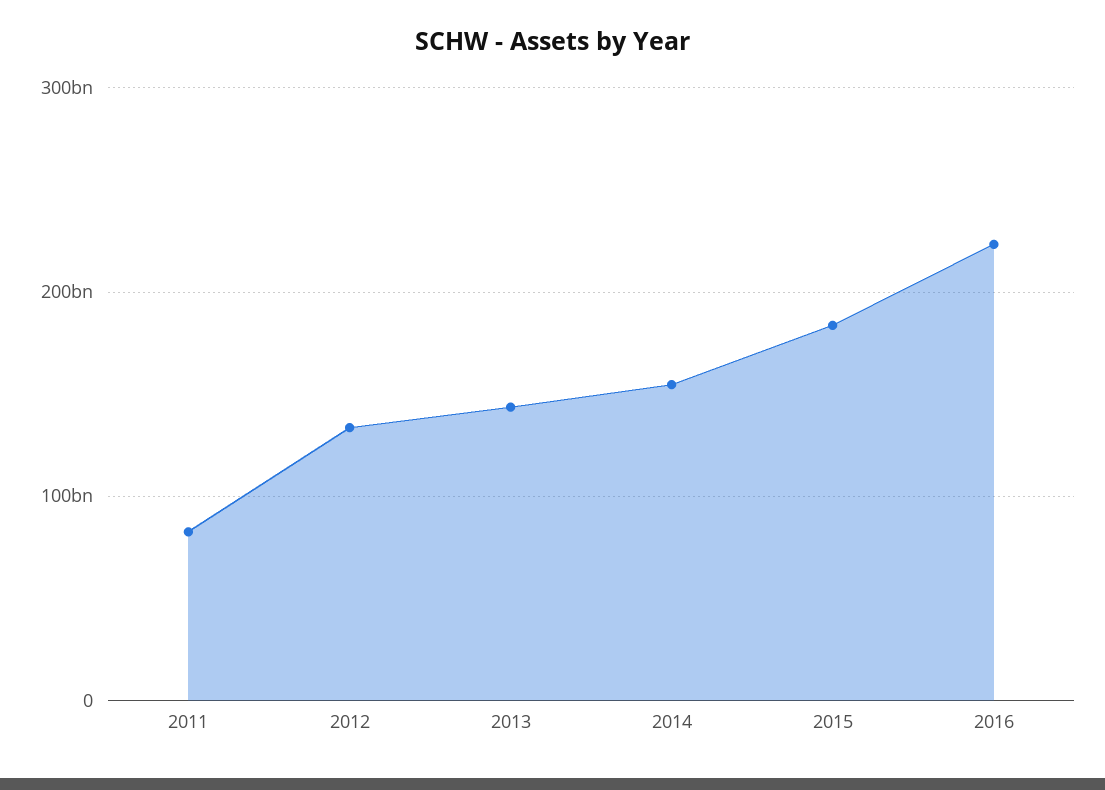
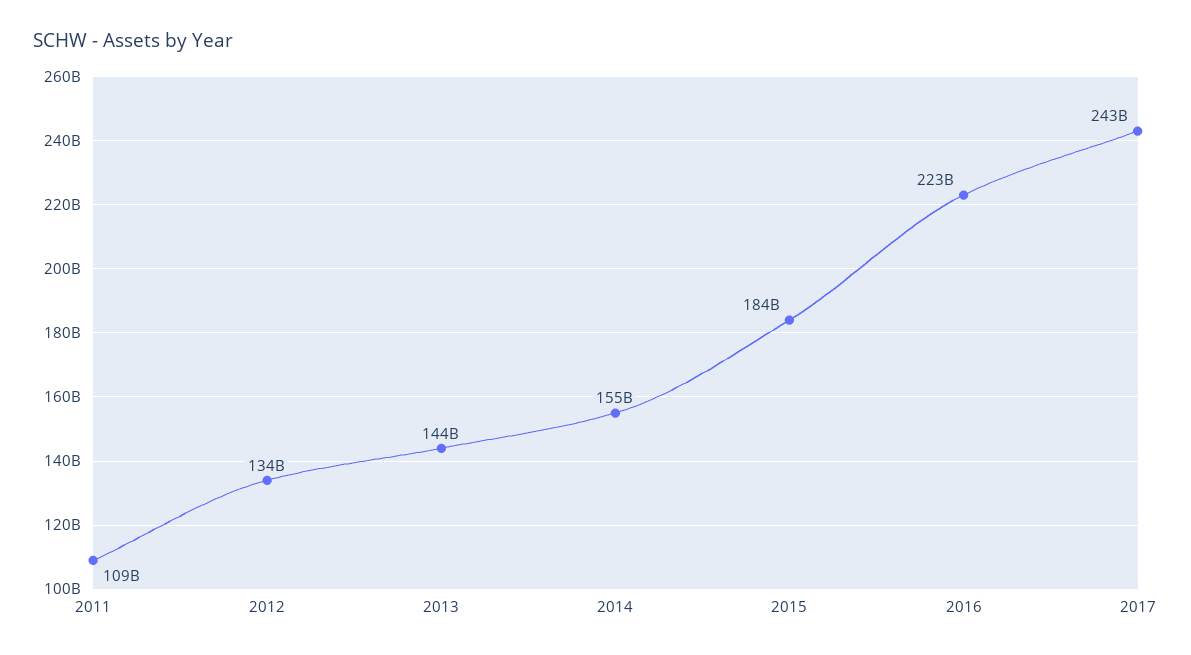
2011: 80000000000 -> 109000000000
2017: none -> 243000000000

